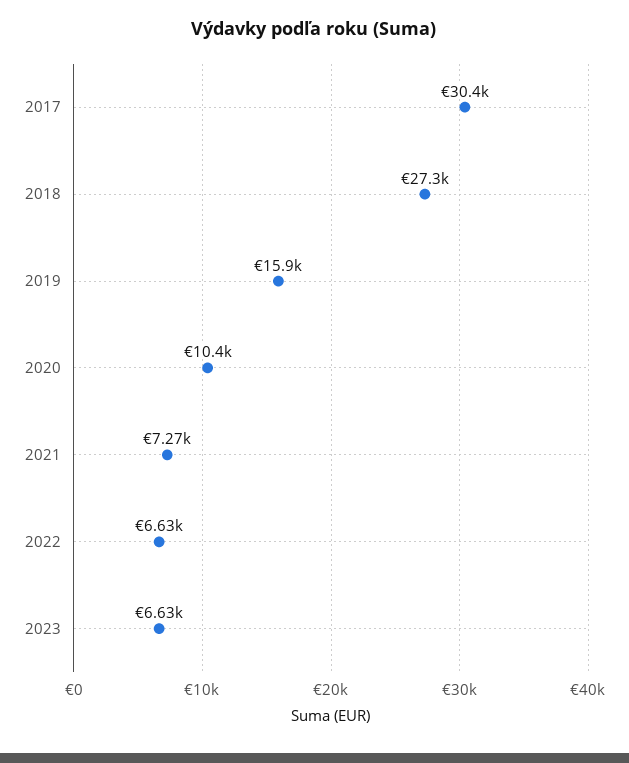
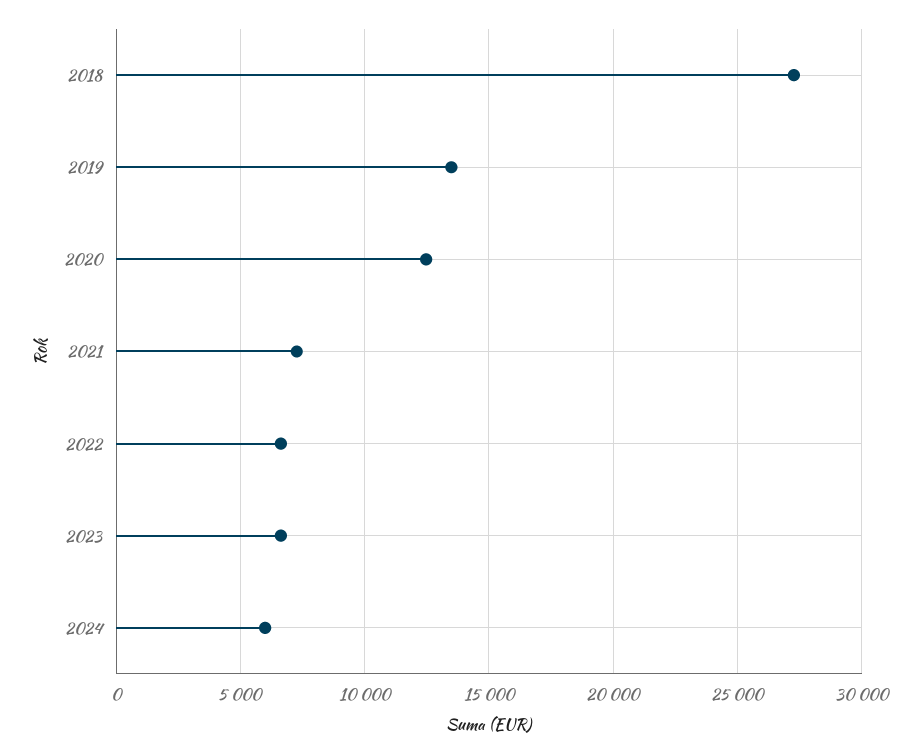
2017: 30400 -> none
2019: 15900 -> 13500
2020: 10400 -> 12500
2024: none -> 6000

